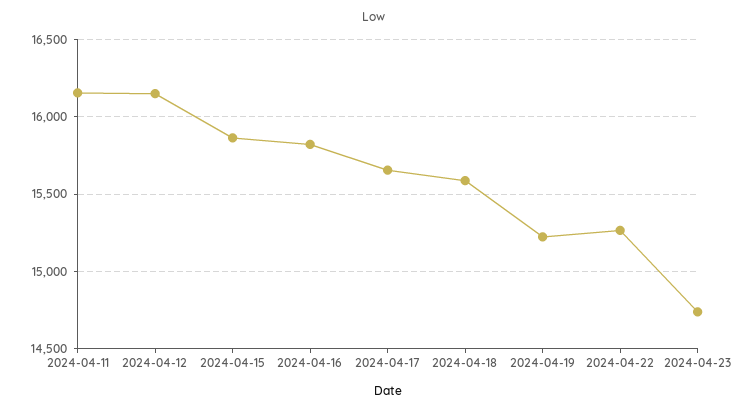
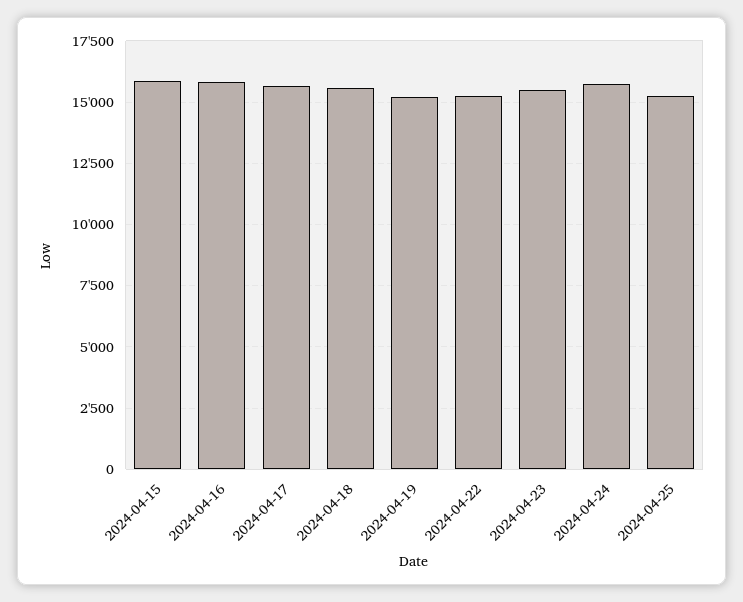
2024-04-11: 16150 -> none
2024-04-12: 16150 -> none
2024-04-23: 14750 -> 15500
2024-04-24: none -> 15750
2024-04-25: none -> 15250

